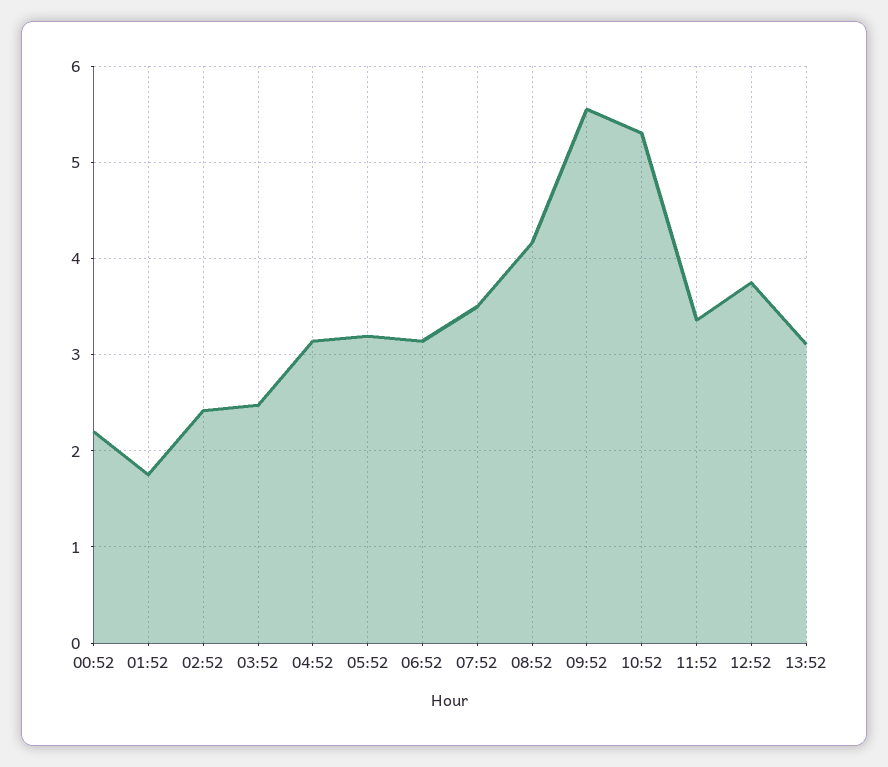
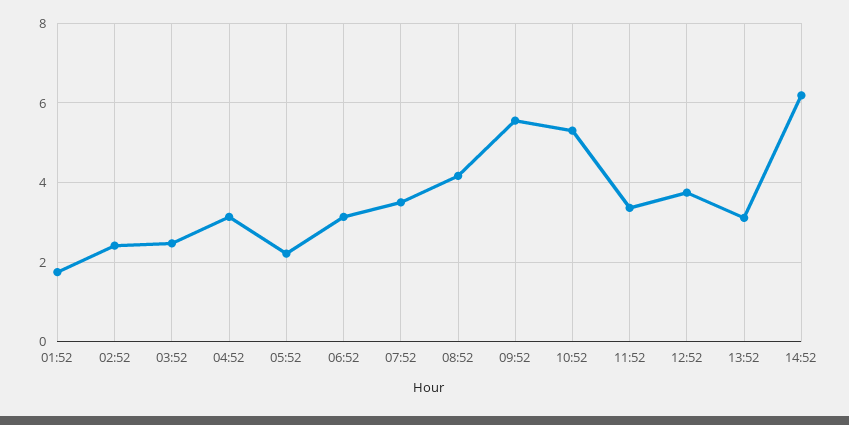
00:52: 2.2 -> none
05:52: 3.2 -> 2.2
14:52: none -> 6.2

